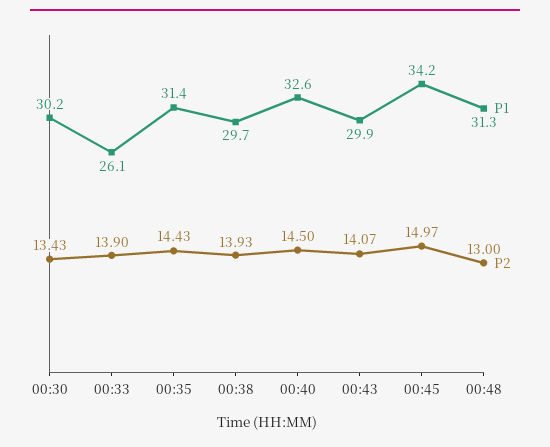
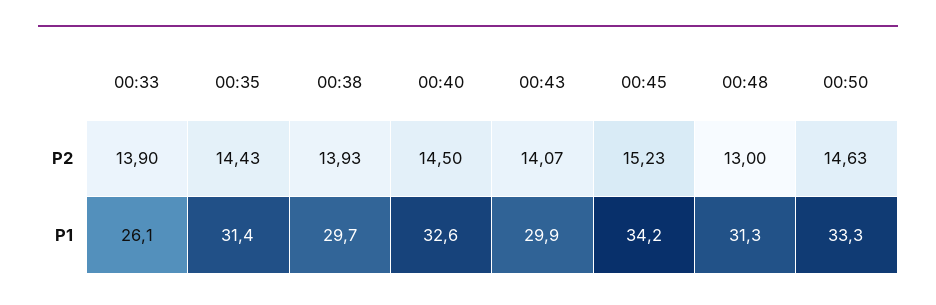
P1, 00:30: 30.2 -> none
P2, 00:30: 13.43 -> none
P2, 00:45: 14.97 -> 15.23
P2, 00:50: none -> 14.63
P1, 00:50: none -> 33.3

